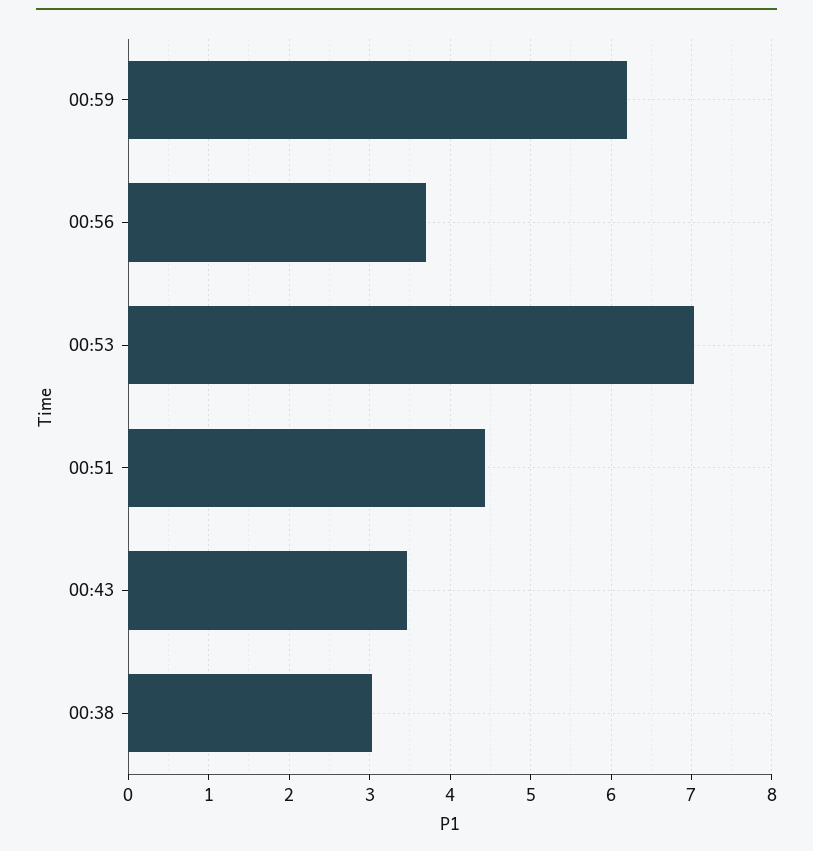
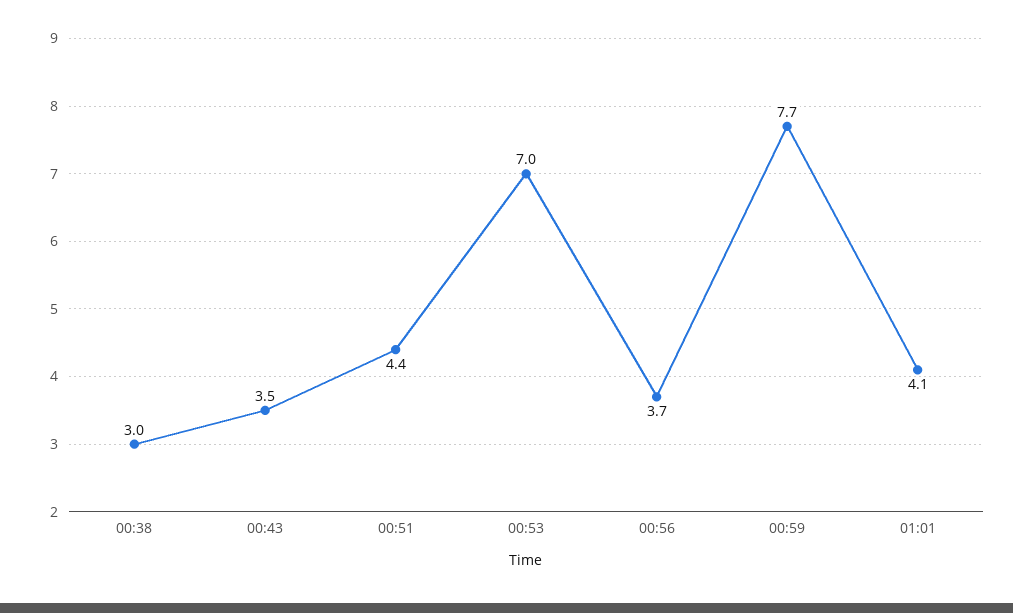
00:59: 6.2 -> 7.7
01:01: none -> 4.1

